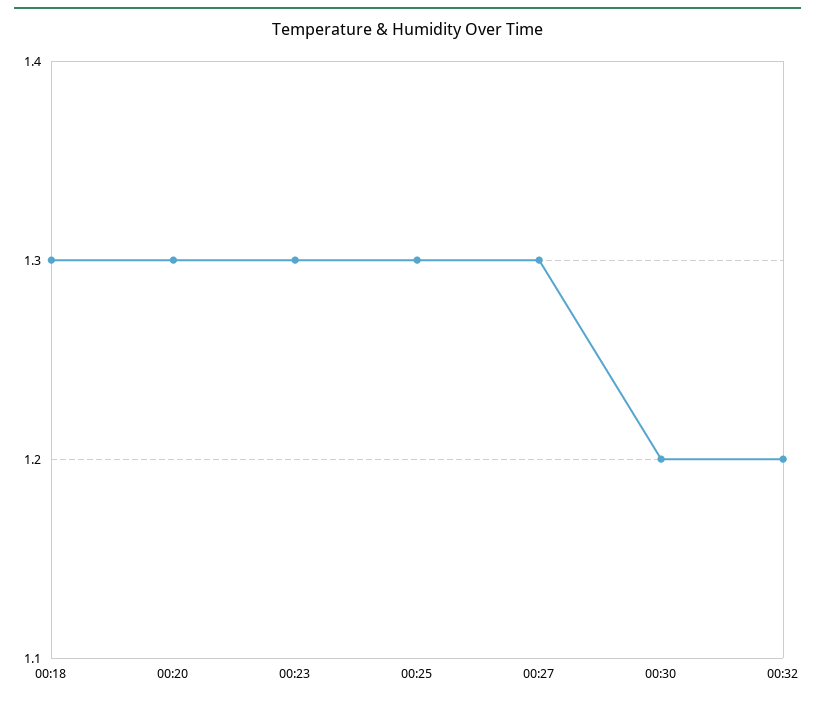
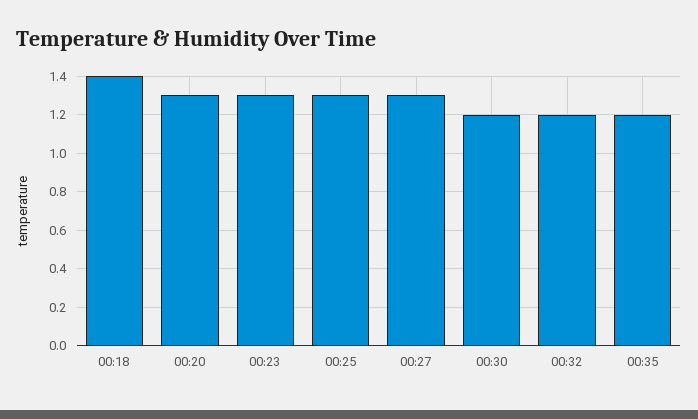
00:18: 1.3 -> 1.4
00:35: none -> 1.2

